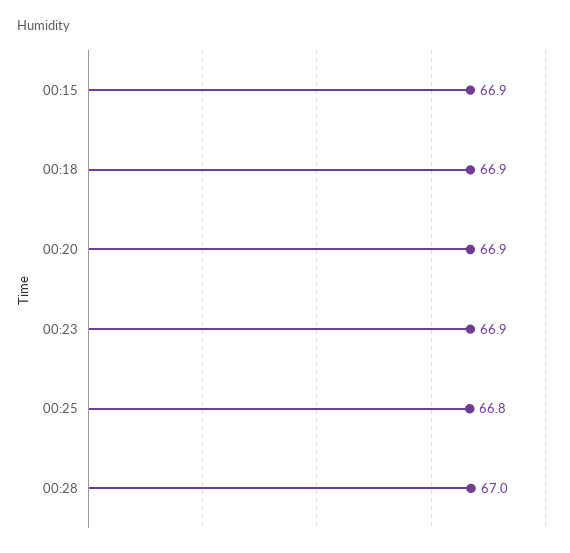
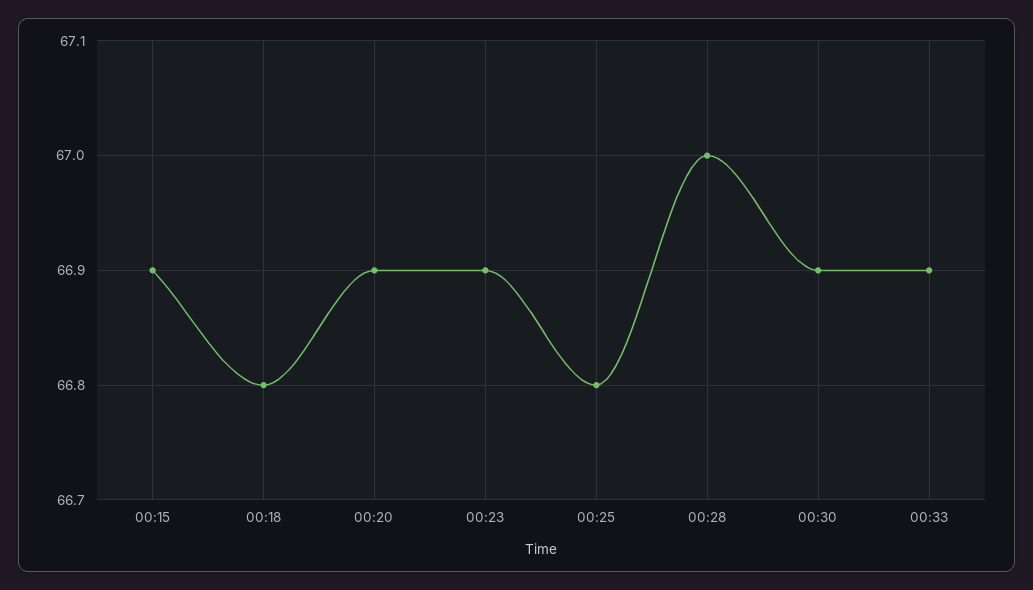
00:18: 66.9 -> 66.8
00:30: none -> 66.9
00:33: none -> 66.9

